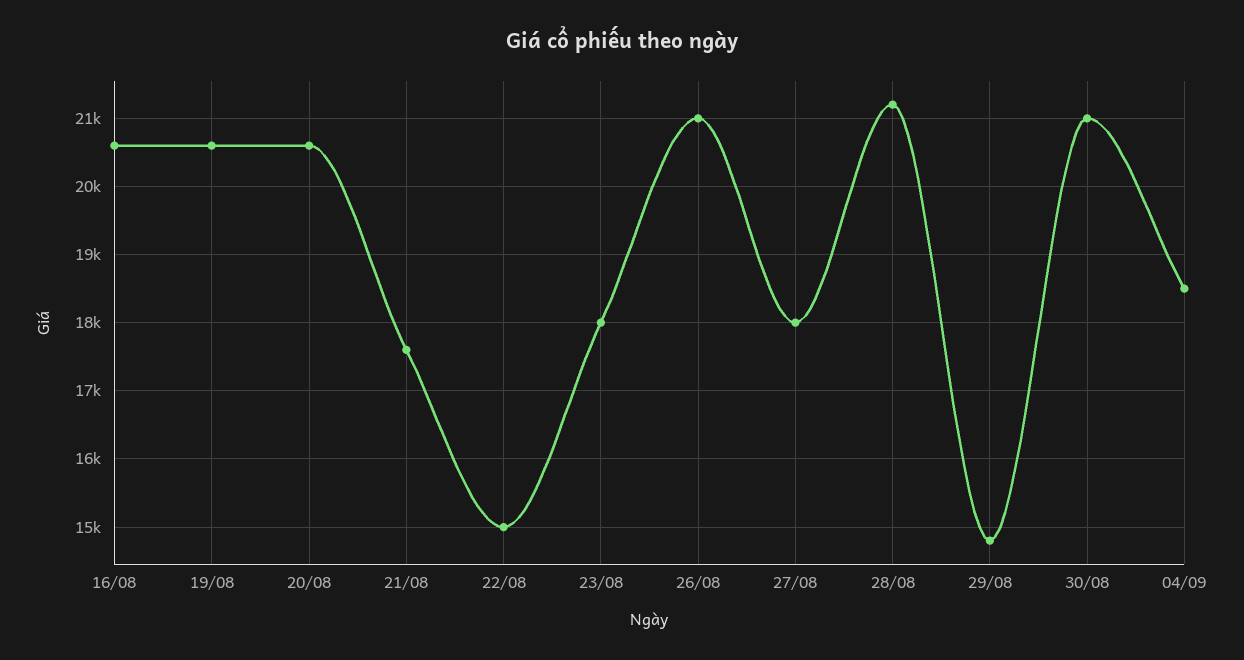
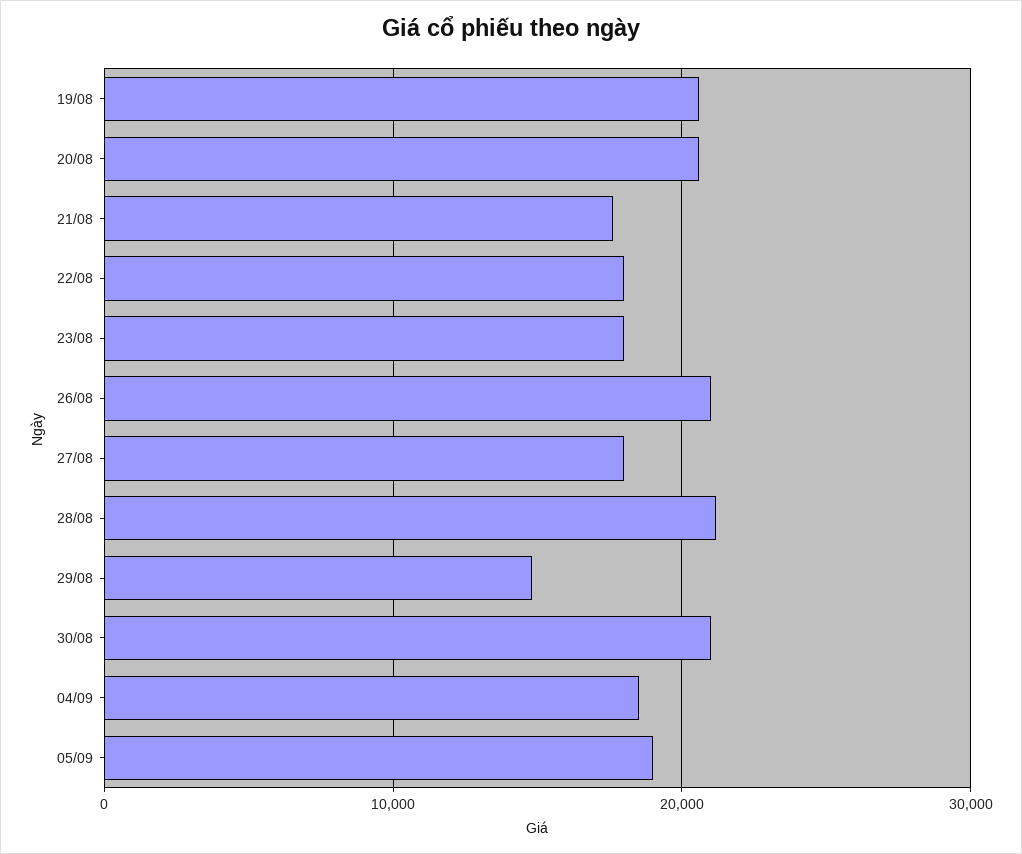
16/08: 20600 -> none
22/08: 15000 -> 18000
05/09: none -> 19000

